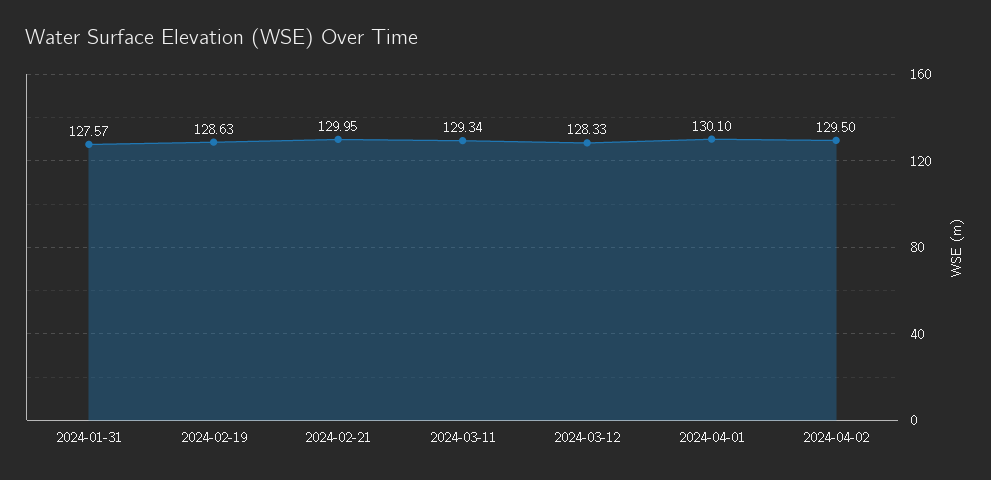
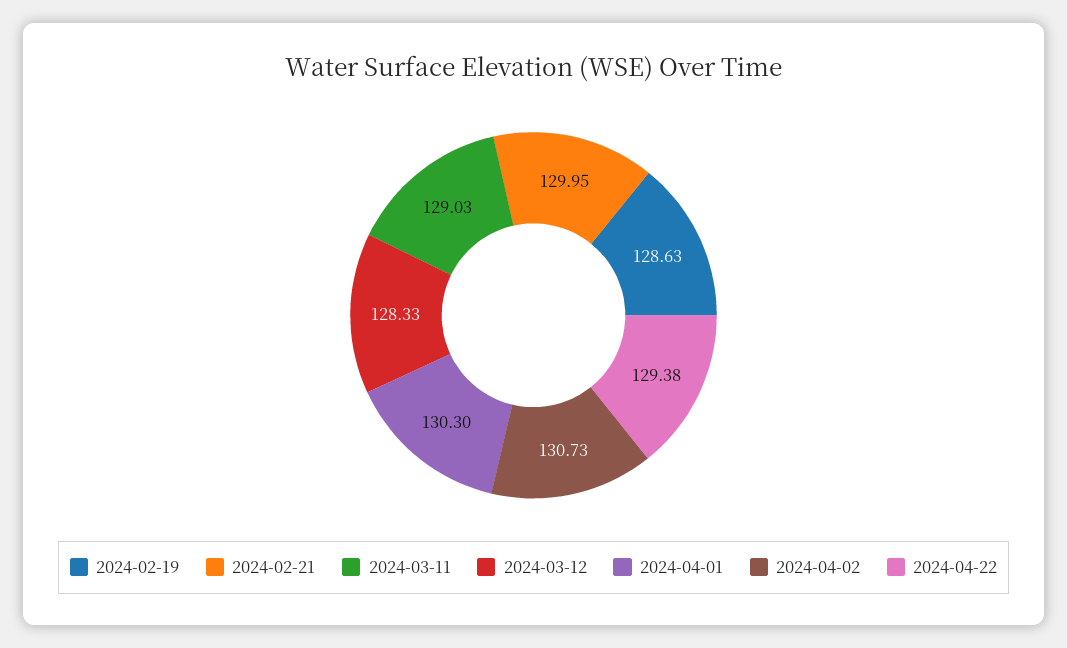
2024-01-31: 127.57 -> none
2024-03-11: 129.34 -> 129.03
2024-04-01: 130.1 -> 130.3
2024-04-02: 129.5 -> 130.73
2024-04-22: none -> 129.38

